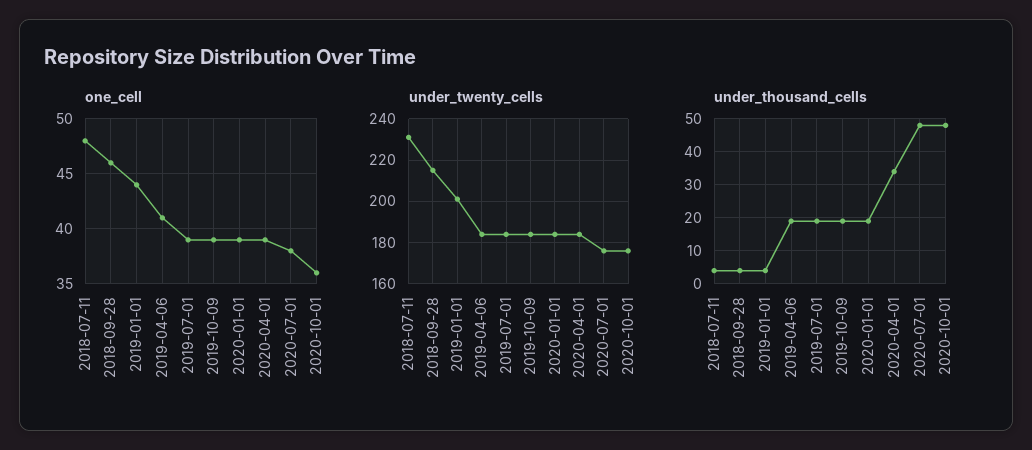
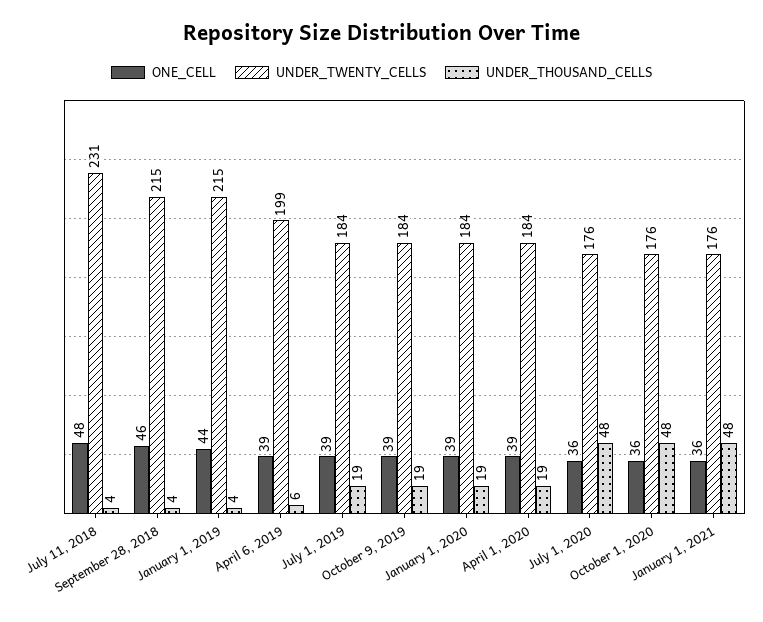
one_cell, 2019-04-06: 41 -> 39
one_cell, 2020-07-01: 38 -> 36
under_twenty_cells, 2019-01-01: 200 -> 215
under_twenty_cells, 2019-04-06: 185 -> 199
under_thousand_cells, 2019-04-06: 20 -> 6
under_thousand_cells, 2020-04-01: 35 -> 19
one_cell, January 1, 2021: none -> 36
under_twenty_cells, January 1, 2021: none -> 176
under_thousand_cells, January 1, 2021: none -> 48

